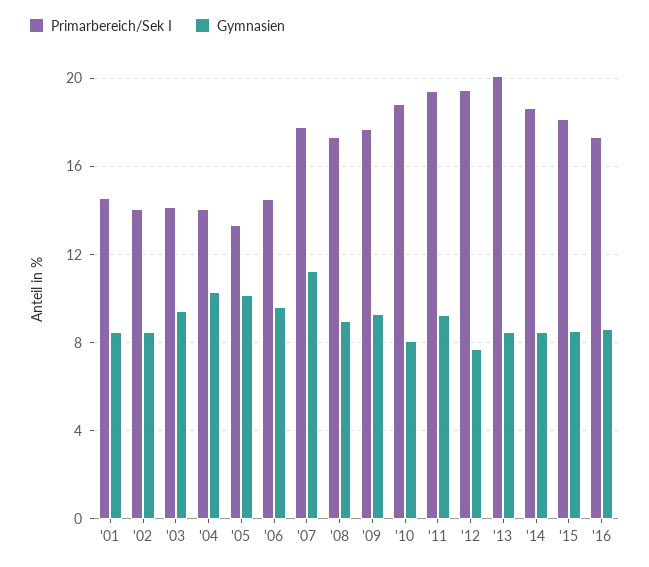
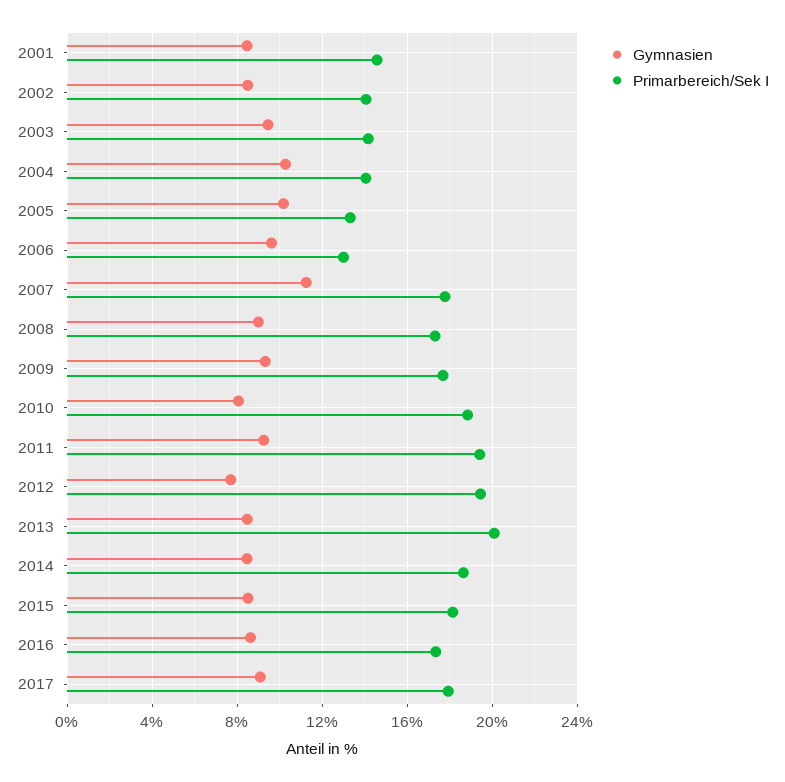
Primarbereich/Sek I, '06: 14.5 -> 13
Gymnasien, 2017: none -> 9
Primarbereich/Sek I, 2017: none -> 18

